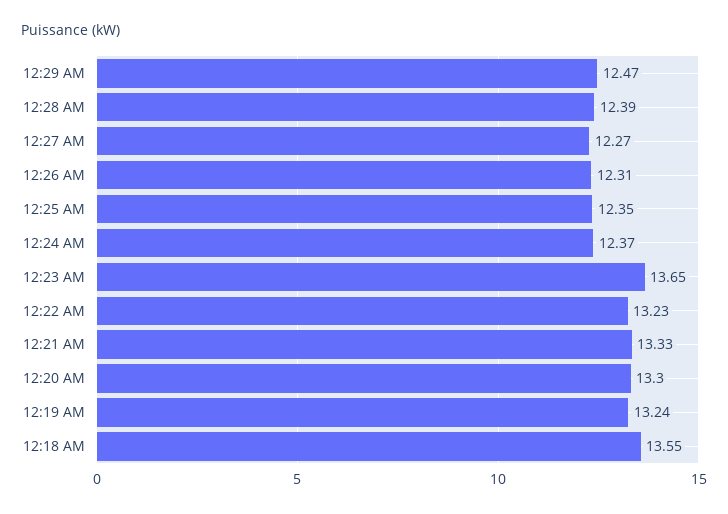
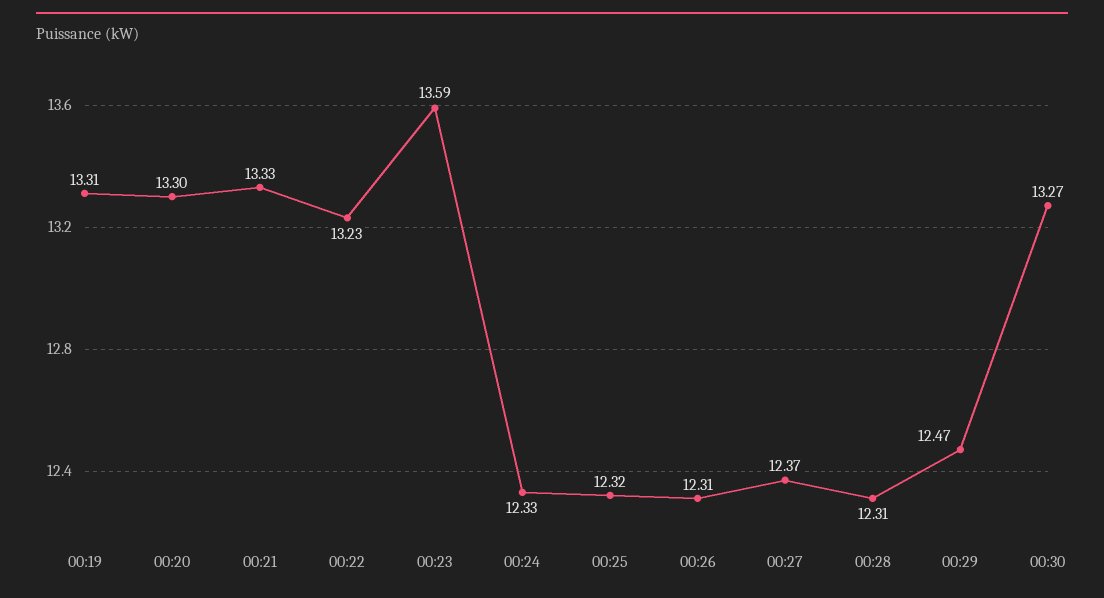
12:28 AM: 12.39 -> 12.31
12:27 AM: 12.27 -> 12.37
12:25 AM: 12.35 -> 12.32
12:24 AM: 12.37 -> 12.33
12:23 AM: 13.65 -> 13.59
12:19 AM: 13.24 -> 13.31
12:18 AM: 13.55 -> none
00:30: none -> 13.27

